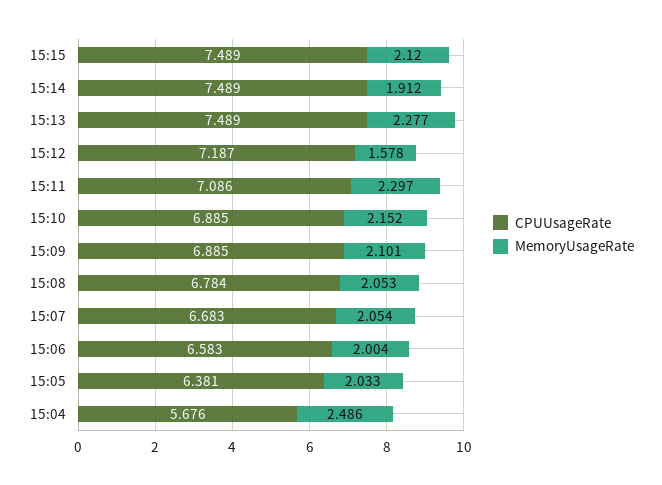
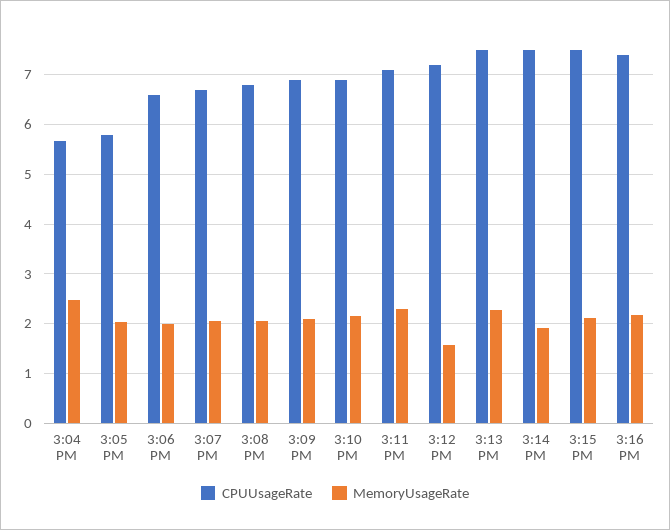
CPUUsageRate, 15:05: 6.381 -> 5.8
CPUUsageRate, 3:16 PM: none -> 7.4
MemoryUsageRate, 3:16 PM: none -> 2.2

